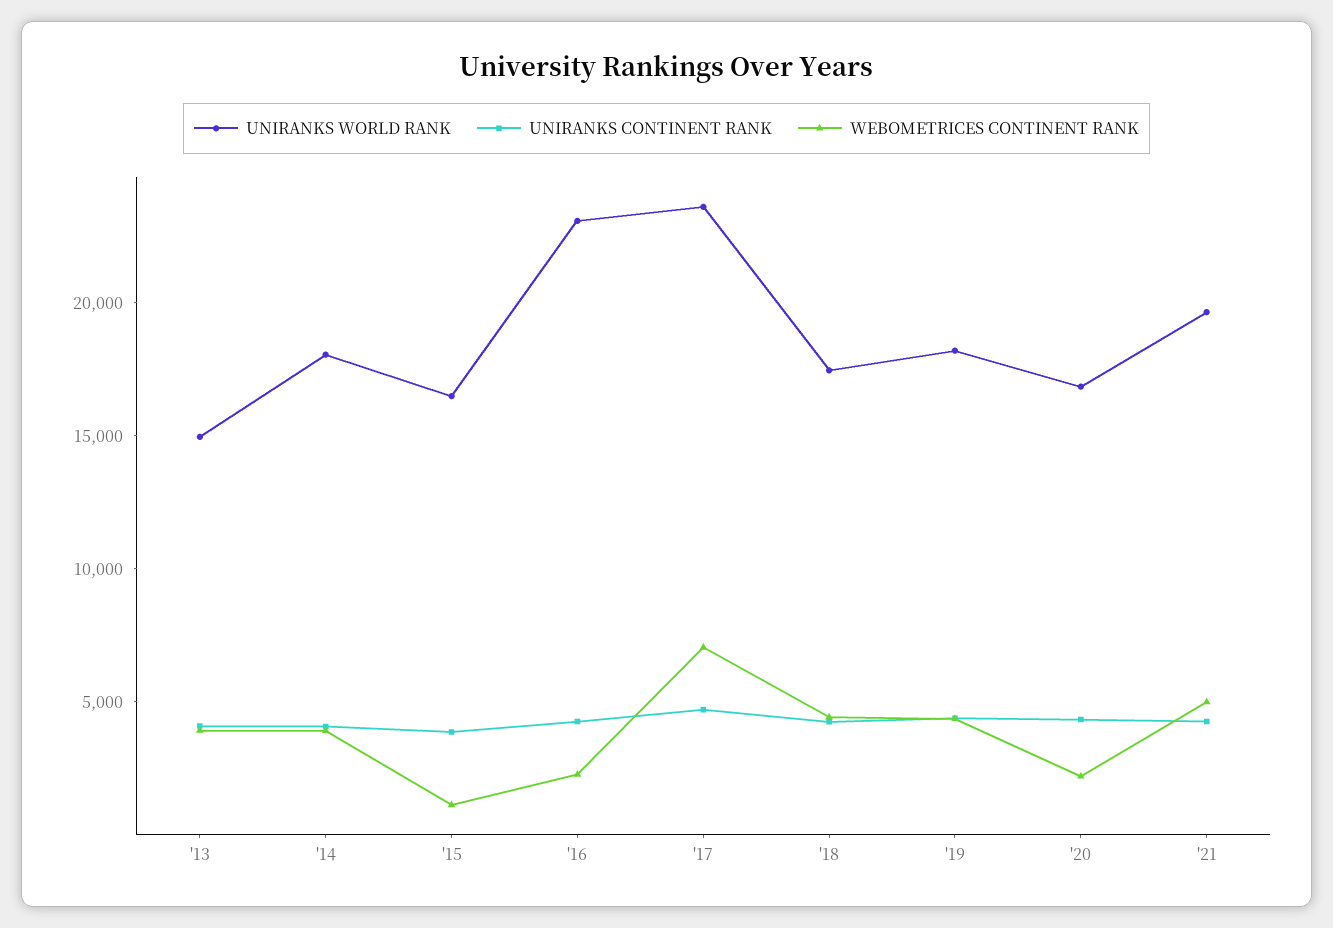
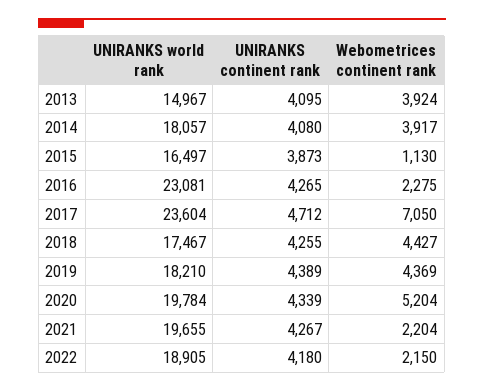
UNIRANKS WORLD RANK, '20: 17000 -> 19784
WEBOMETRICES CONTINENT RANK, '20: 2000 -> 5204
WEBOMETRICES CONTINENT RANK, '21: 5000 -> 2204
UNIRANKS WORLD RANK, 2022: none -> 18905
UNIRANKS CONTINENT RANK, 2022: none -> 4180
WEBOMETRICES CONTINENT RANK, 2022: none -> 2150

